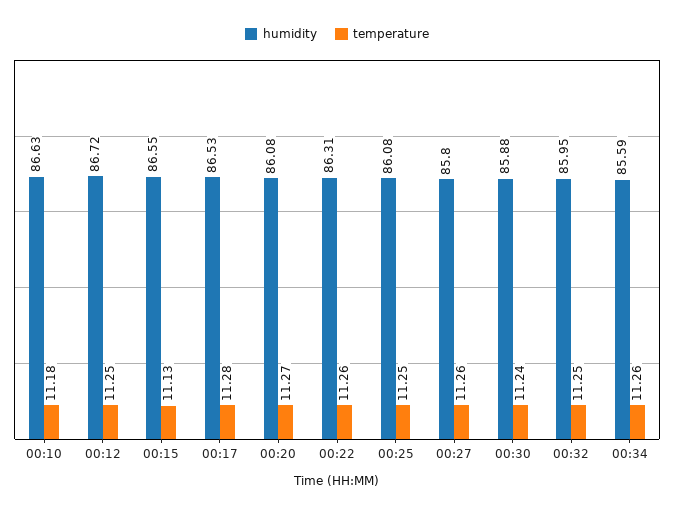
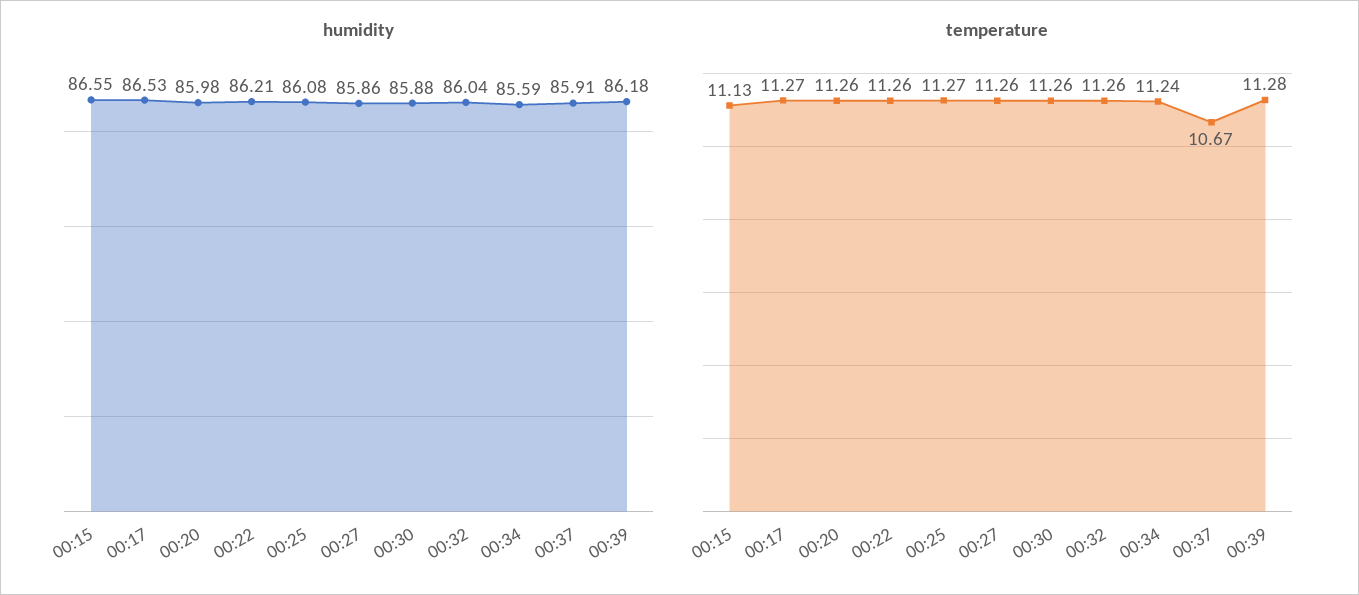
humidity, 00:10: 86.63 -> none
temperature, 00:10: 11.18 -> none
humidity, 00:12: 86.72 -> none
temperature, 00:12: 11.25 -> none
temperature, 00:17: 11.28 -> 11.27
humidity, 00:20: 86.08 -> 85.98
temperature, 00:20: 11.27 -> 11.26
humidity, 00:22: 86.31 -> 86.21
temperature, 00:25: 11.25 -> 11.27
humidity, 00:27: 85.8 -> 85.86
temperature, 00:30: 11.24 -> 11.26
humidity, 00:32: 85.95 -> 86.04
temperature, 00:32: 11.25 -> 11.26
temperature, 00:34: 11.26 -> 11.24
humidity, 00:37: none -> 85.91
humidity, 00:39: none -> 86.18
temperature, 00:37: none -> 10.67
temperature, 00:39: none -> 11.28

